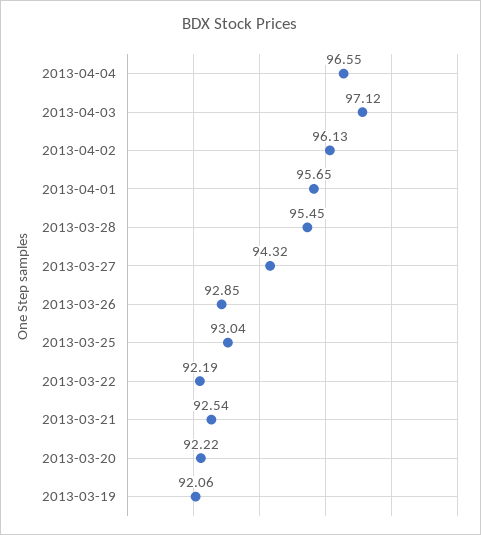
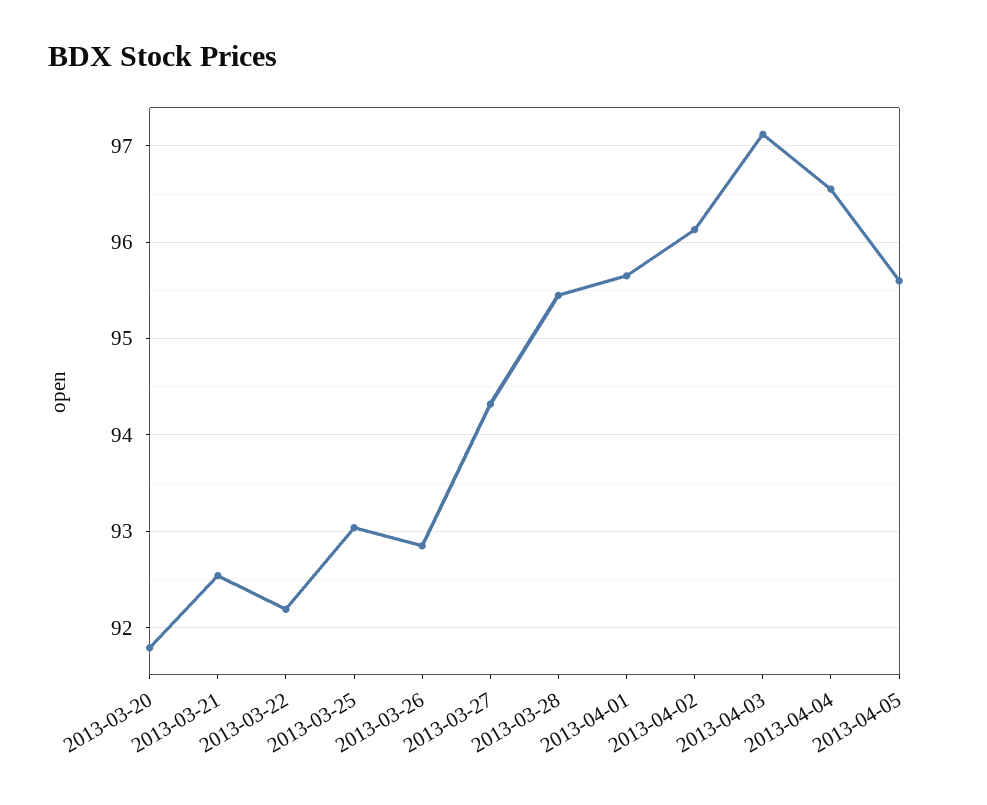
2013-03-20: 92.22 -> 91.8
2013-03-19: 92.06 -> none
2013-04-05: none -> 95.6

